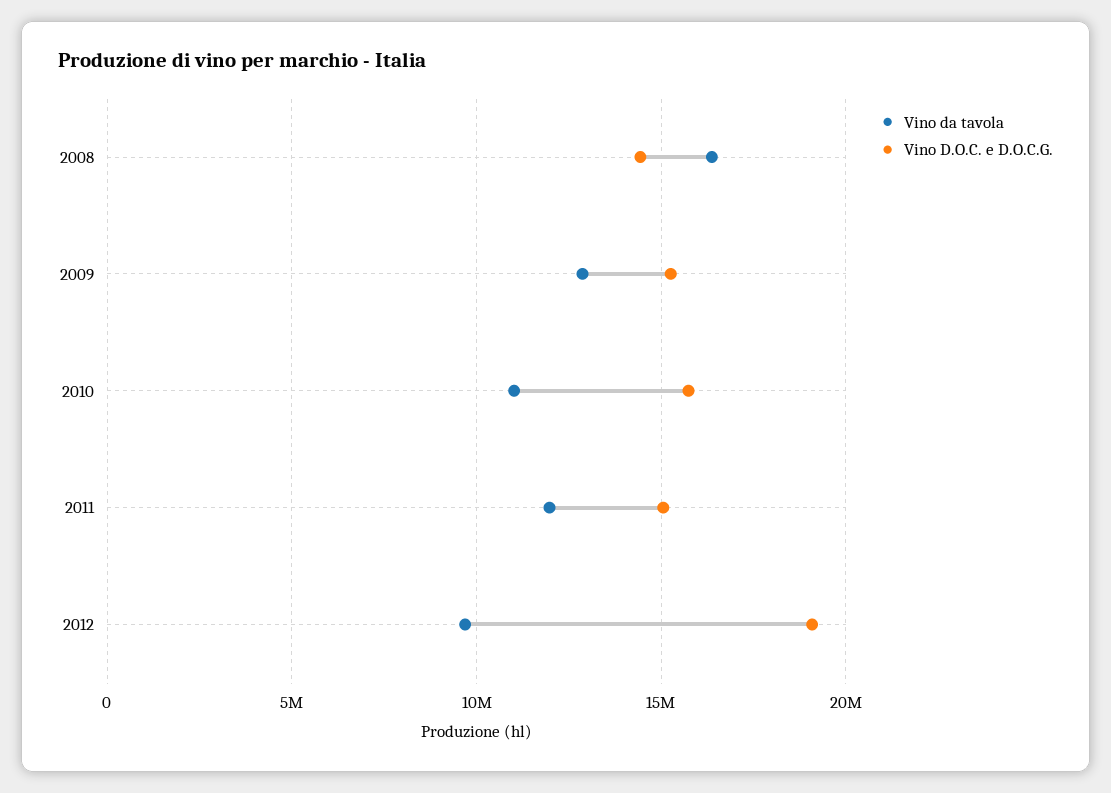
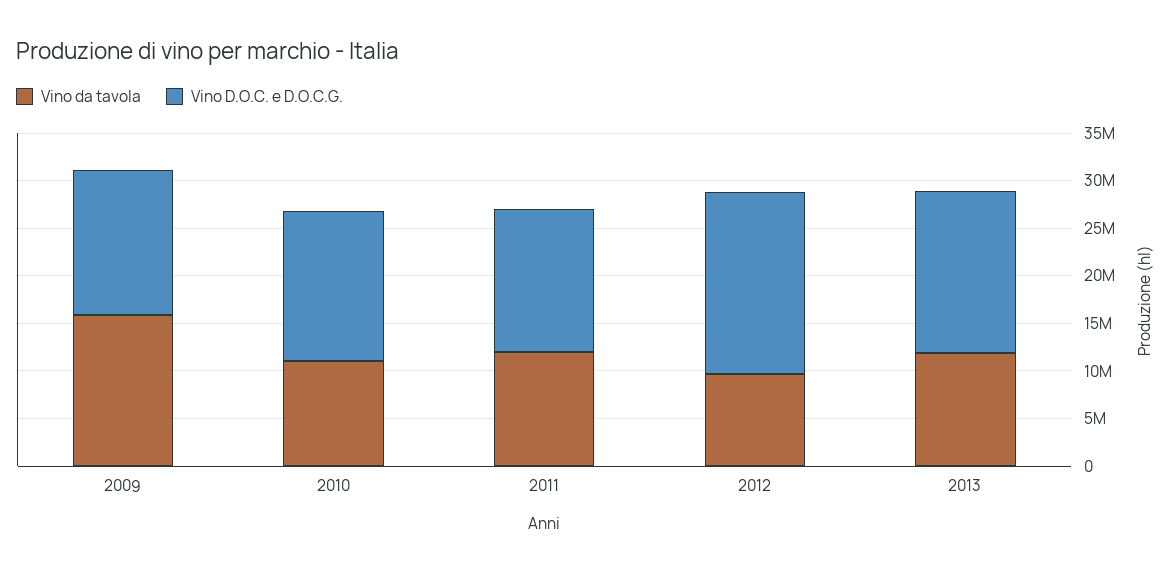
Vino da tavola, 2008: 16500000 -> none
Vino D.O.C. e D.O.C.G., 2008: 14500000 -> none
Vino da tavola, 2009: 13000000 -> 16000000
Vino da tavola, 2013: none -> 12000000
Vino D.O.C. e D.O.C.G., 2013: none -> 17000000

